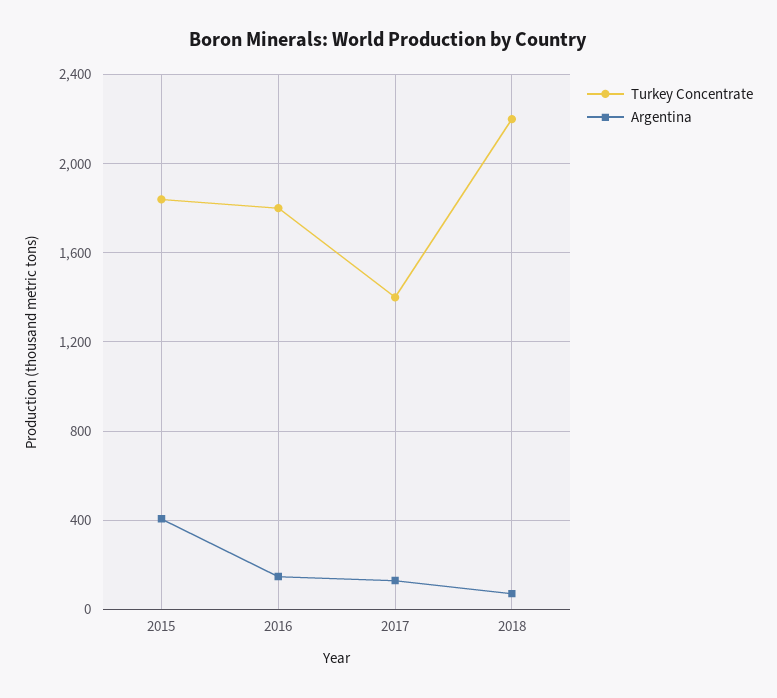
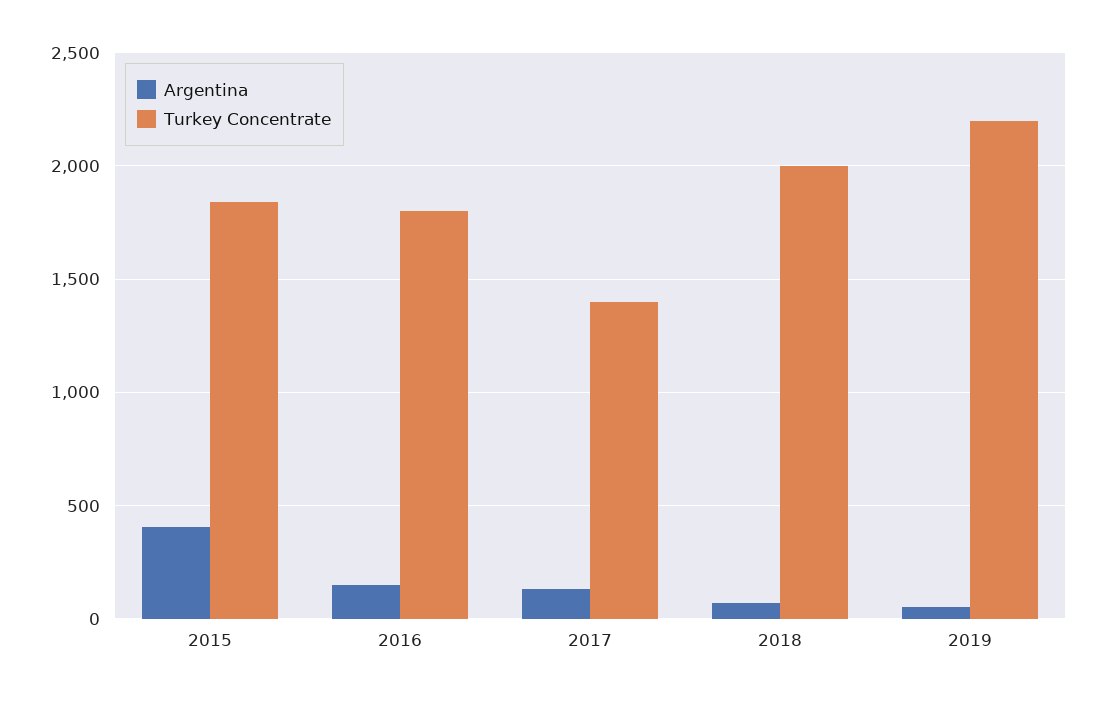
Turkey Concentrate, 2018: 2200 -> 2000
Argentina, 2019: none -> 50
Turkey Concentrate, 2019: none -> 2200

